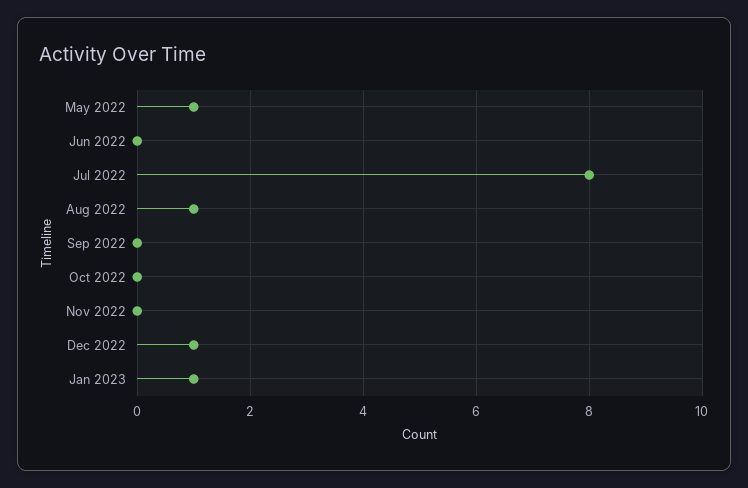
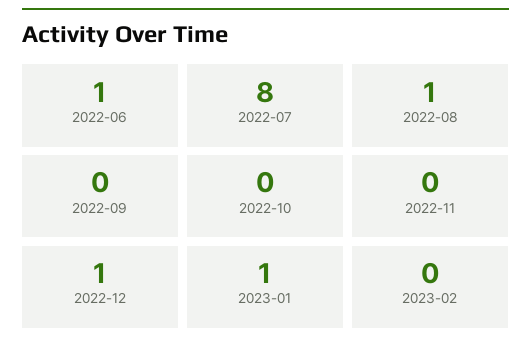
May 2022: 1 -> none
Jun 2022: 0 -> 1
2023-02: none -> 0

